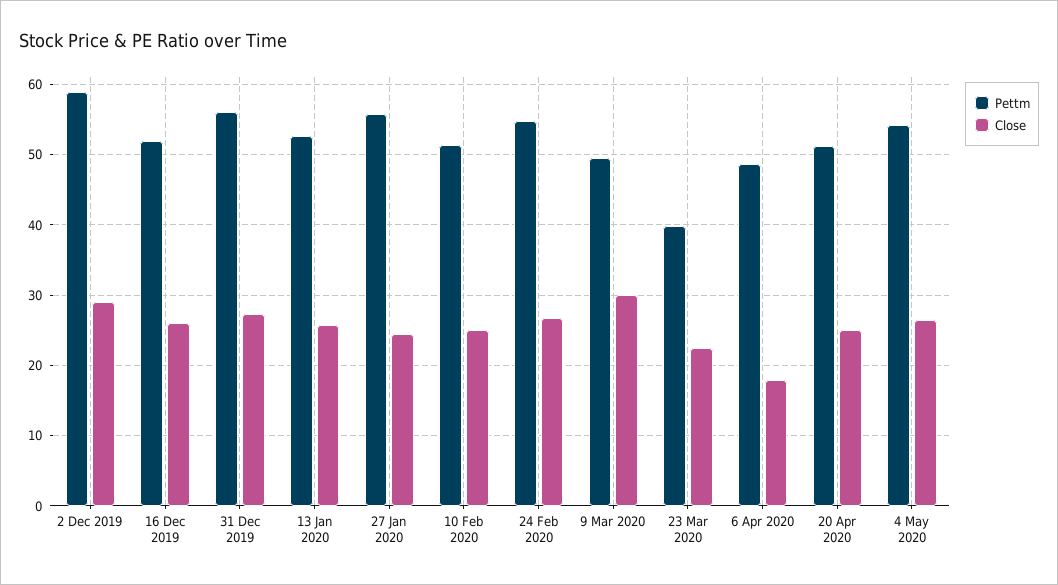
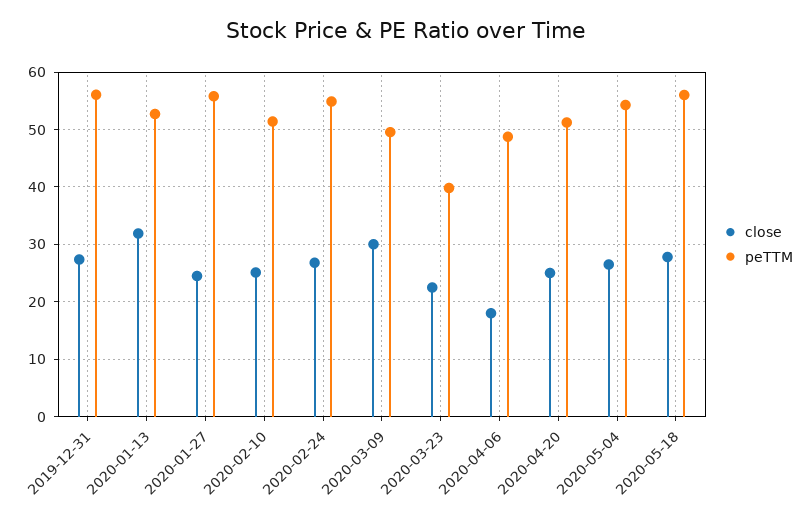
Pettm, 2 Dec 2019: 59 -> none
Close, 2 Dec 2019: 29 -> none
Pettm, 16 Dec 2019: 52 -> none
Close, 16 Dec 2019: 26 -> none
Close, 13 Jan 2020: 26 -> 32
Close, 2020-05-18: none -> 28
Pettm, 2020-05-18: none -> 56

